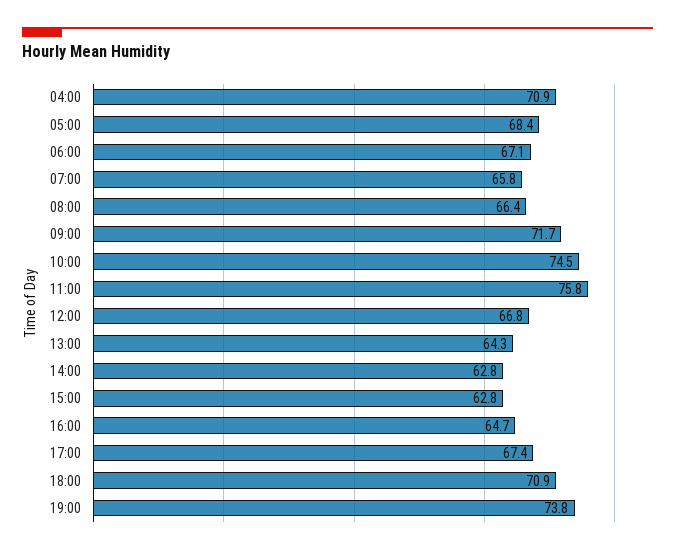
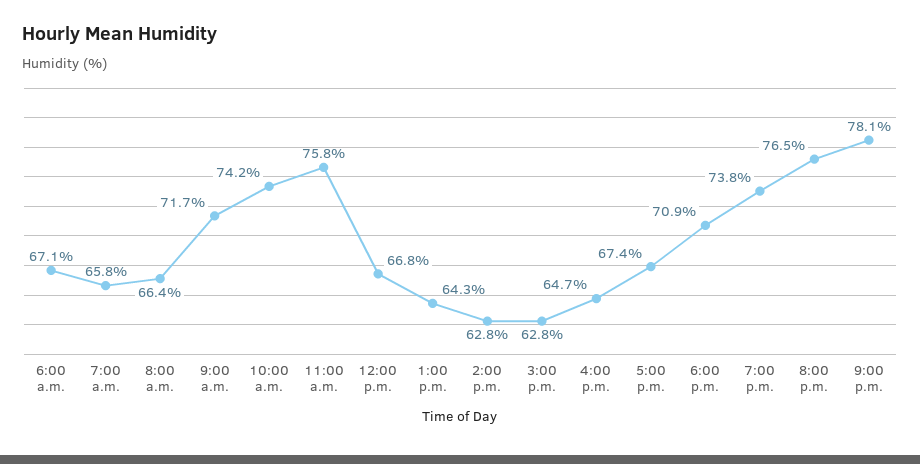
04:00: 70.9 -> none
05:00: 68.4 -> none
10:00: 74.5 -> 74.2
8:00 p.m.: none -> 76.5
9:00 p.m.: none -> 78.1

